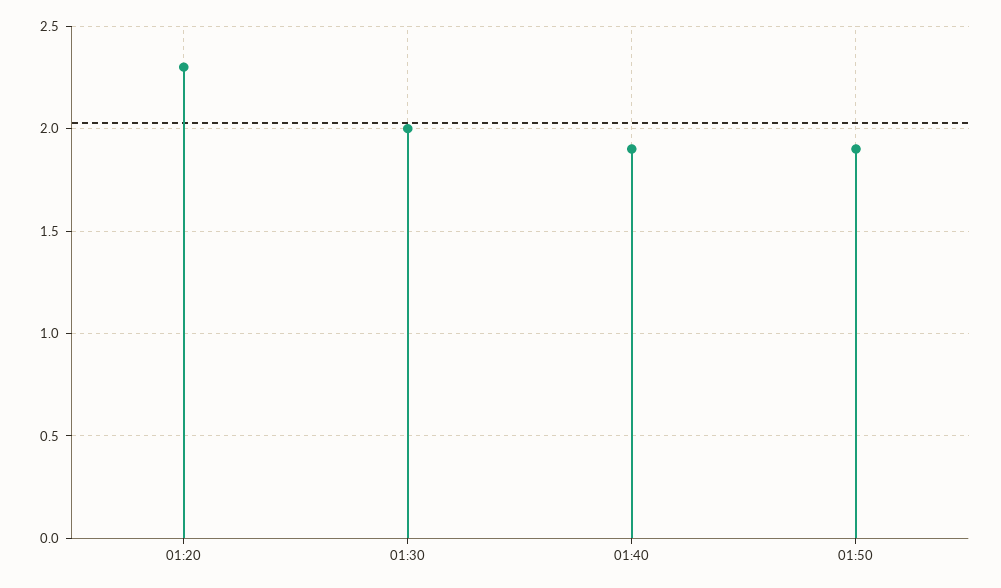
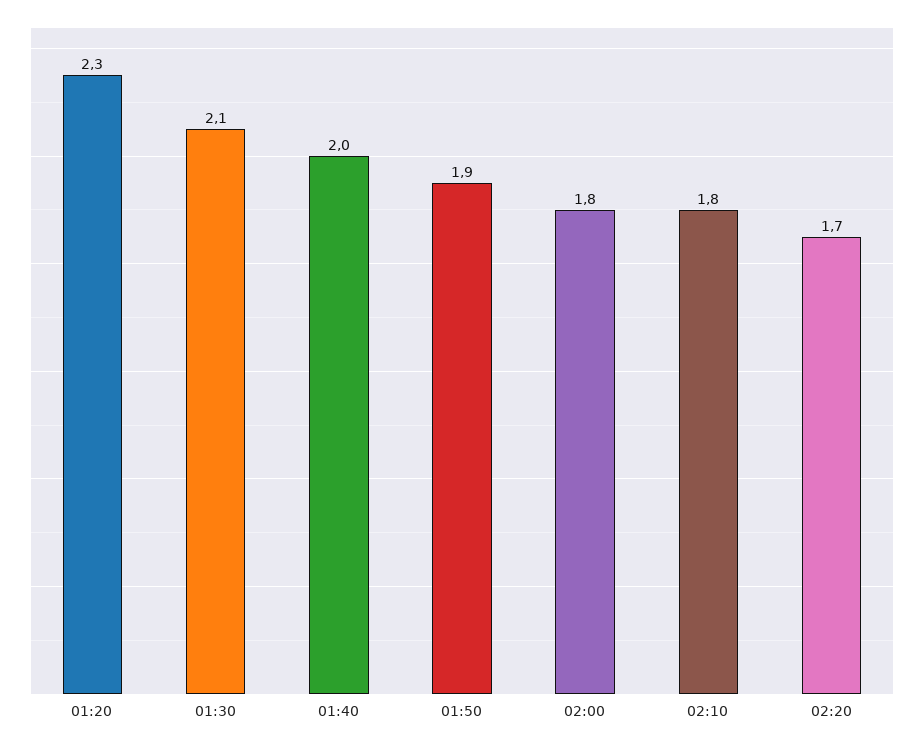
01:30: 2 -> 2.1
01:40: 1.9 -> 2
02:00: none -> 1.8
02:10: none -> 1.8
02:20: none -> 1.7

